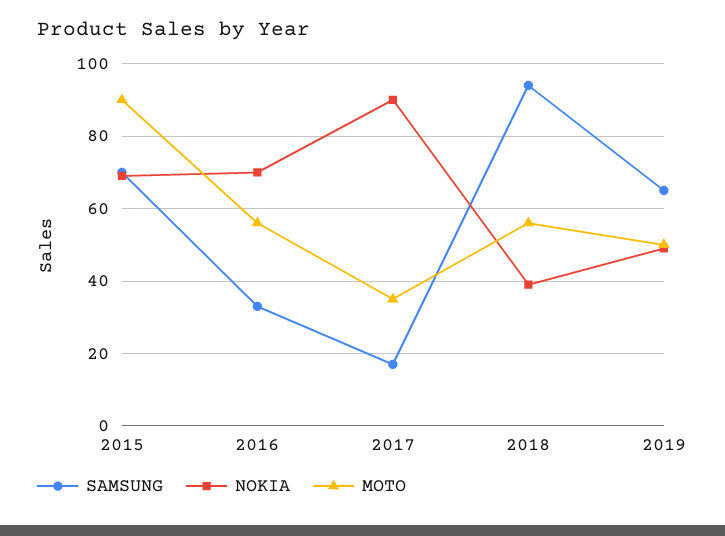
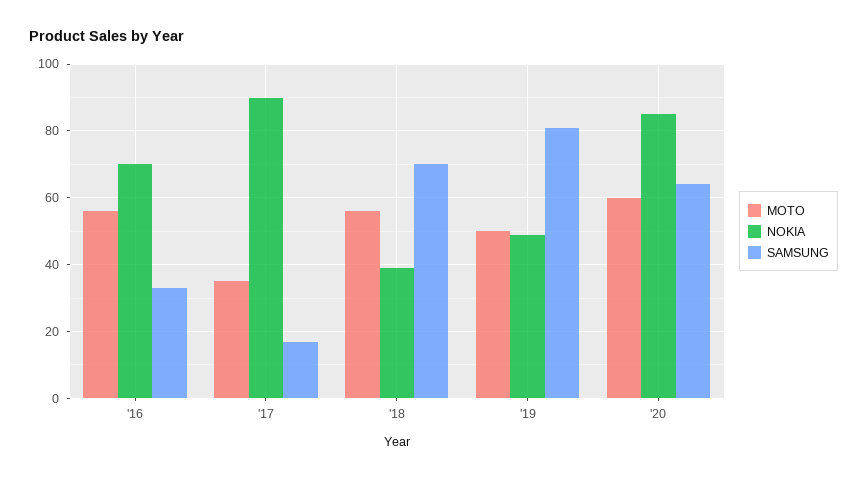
SAMSUNG, 2015: 70 -> none
NOKIA, 2015: 70 -> none
MOTO, 2015: 90 -> none
SAMSUNG, 2018: 95 -> 70
SAMSUNG, 2019: 65 -> 80
MOTO, '20: none -> 60
NOKIA, '20: none -> 85
SAMSUNG, '20: none -> 65

